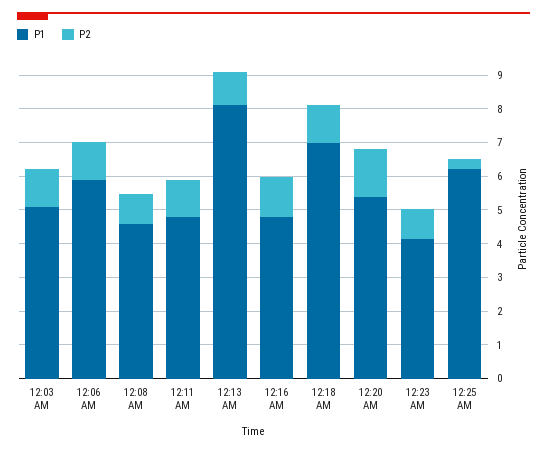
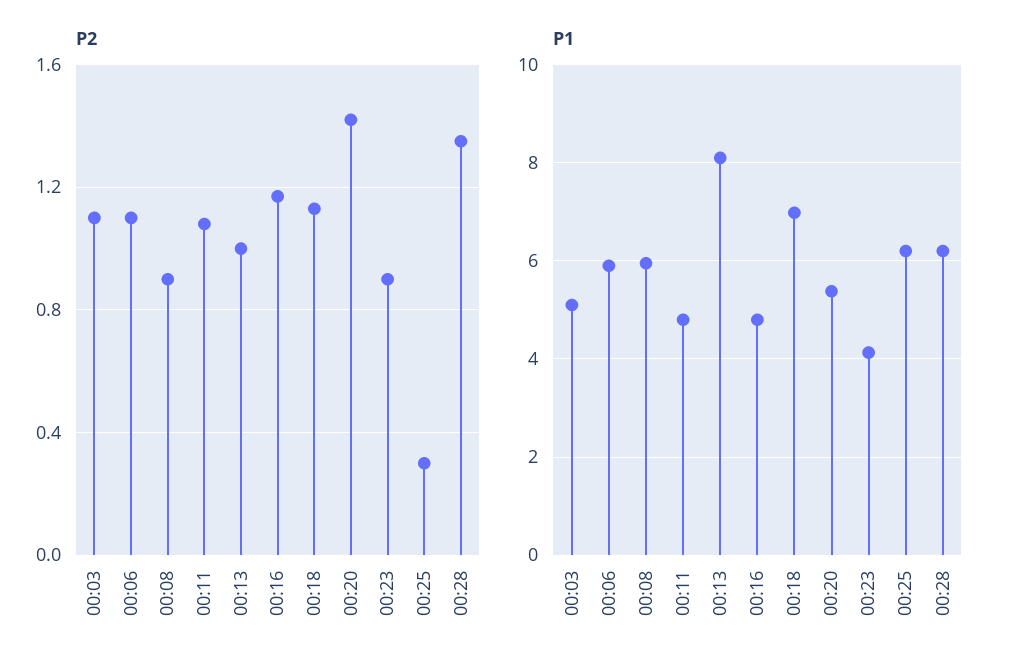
P1, 12:08 AM: 4.5 -> 6
P2, 00:28: none -> 1.35
P1, 00:28: none -> 6.2

